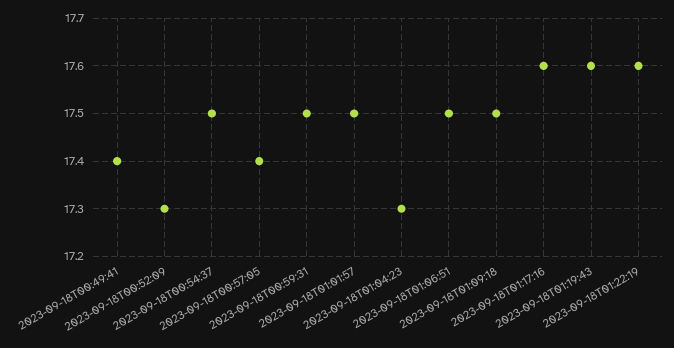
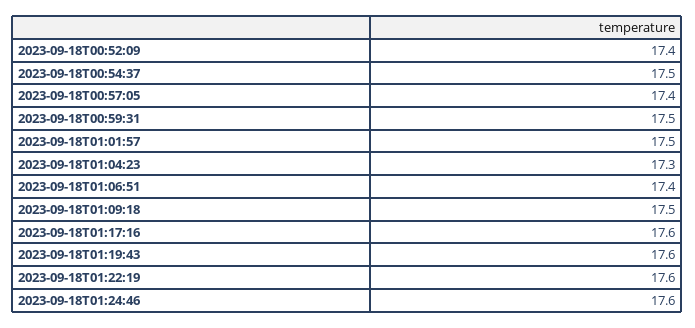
2023-09-18T00:49:41: 17.4 -> none
2023-09-18T00:52:09: 17.3 -> 17.4
2023-09-18T01:06:51: 17.5 -> 17.4
2023-09-18T01:24:46: none -> 17.6

